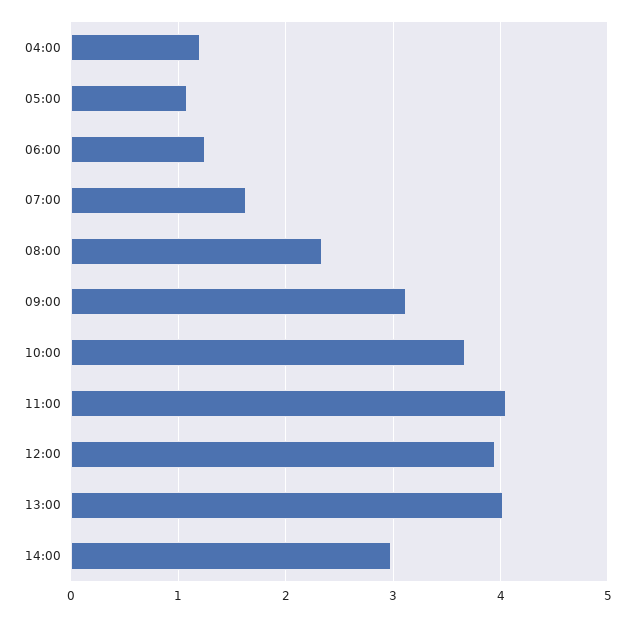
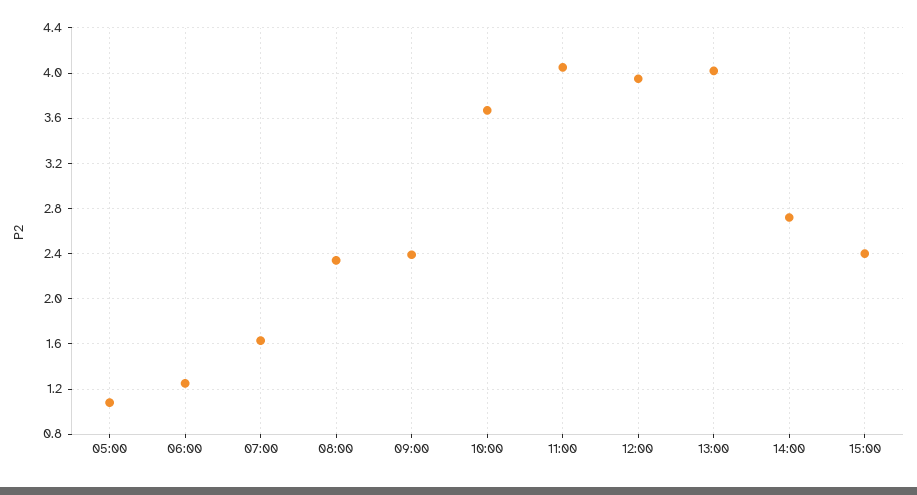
04:00: 1.2 -> none
09:00: 3.1 -> 2.4
14:00: 3 -> 2.7
15:00: none -> 2.4

